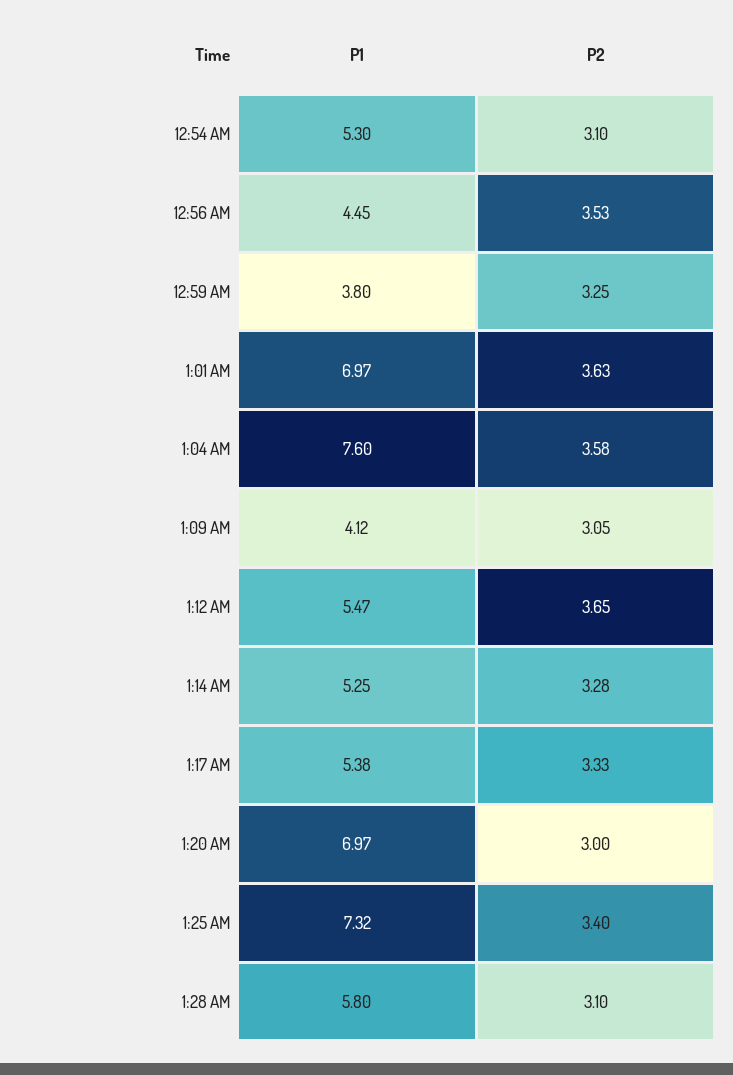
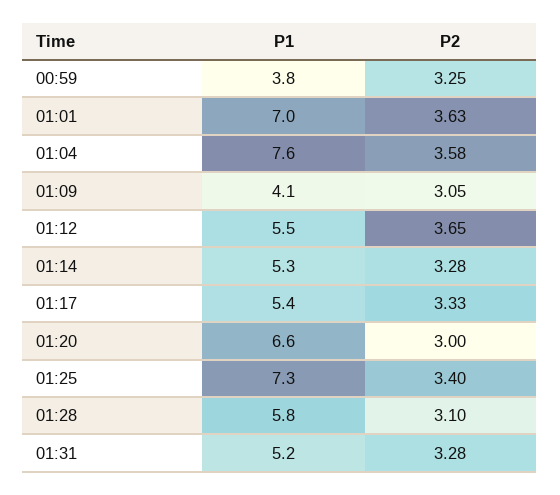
P1, 12:54 AM: 5.3 -> none
P2, 12:54 AM: 3.1 -> none
P1, 12:56 AM: 4.45 -> none
P2, 12:56 AM: 3.53 -> none
P1, 1:20 AM: 6.97 -> 6.6
P1, 01:31: none -> 5.2
P2, 01:31: none -> 3.28

